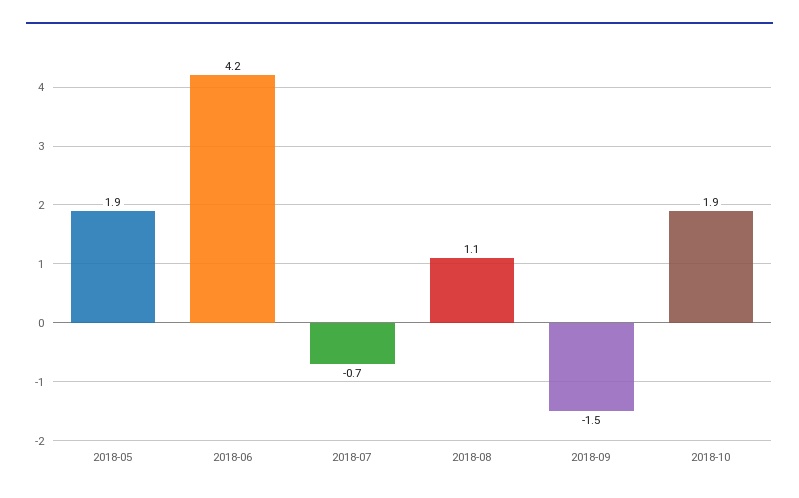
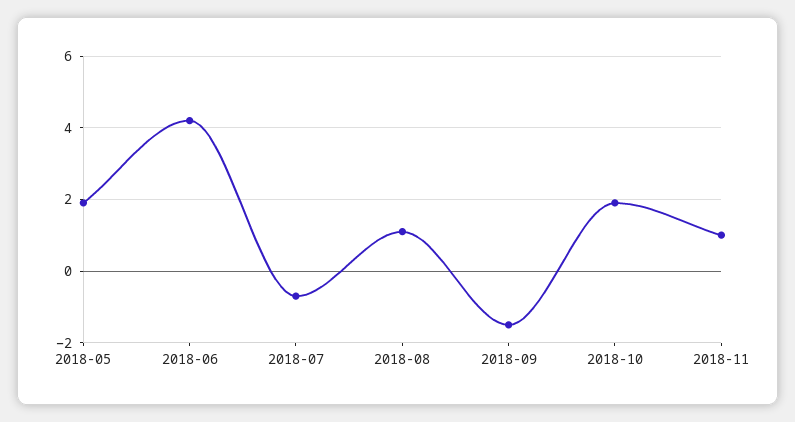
2018-11: none -> 1

